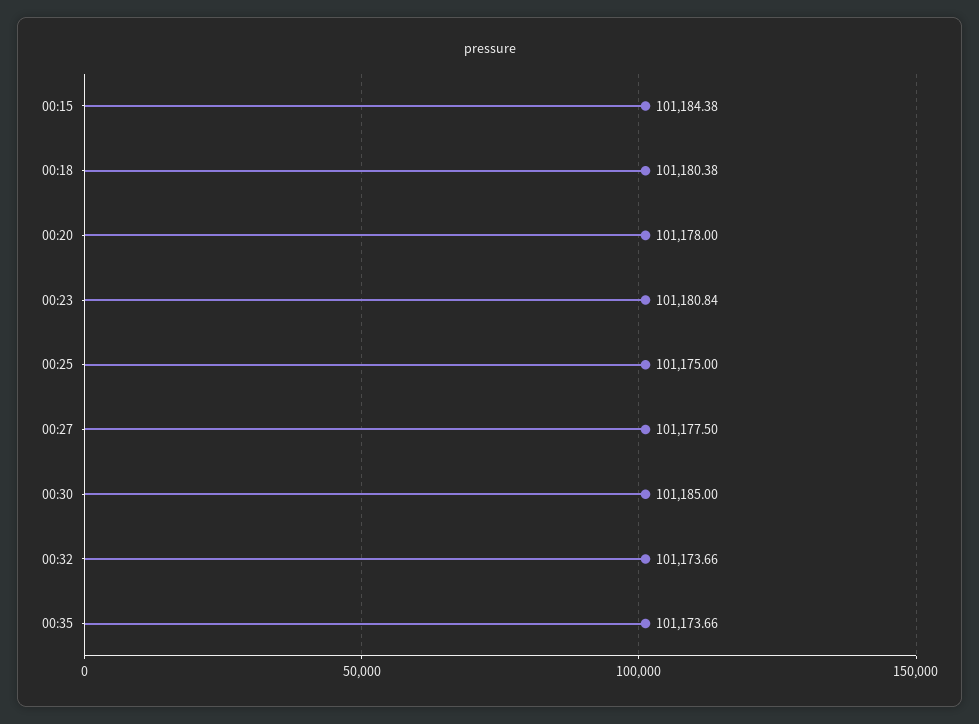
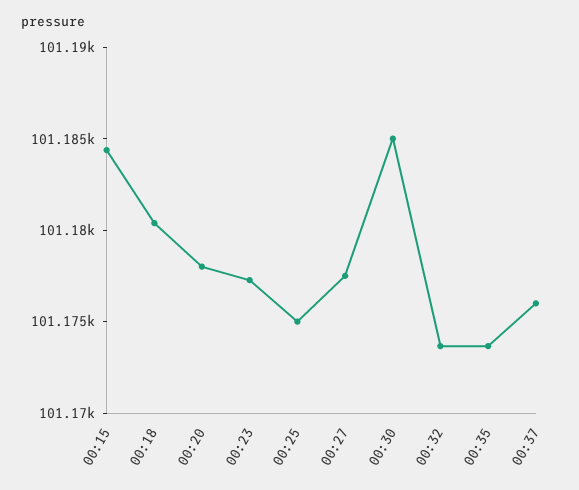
00:23: 101180.84 -> 101177
00:37: none -> 101176

